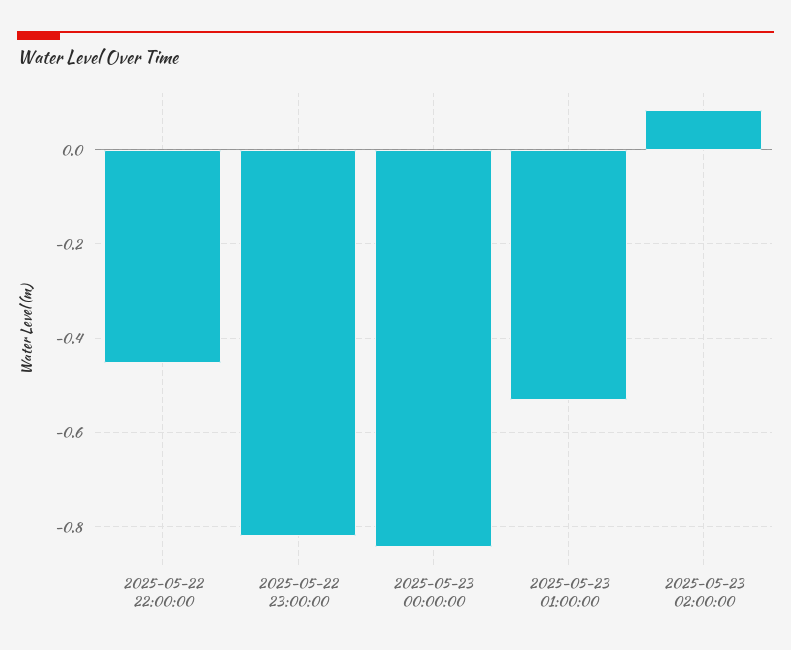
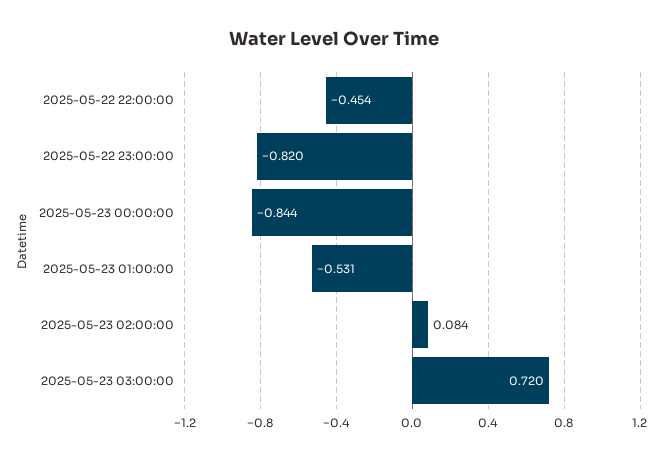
2025-05-23 03:00:00: none -> 0.72

